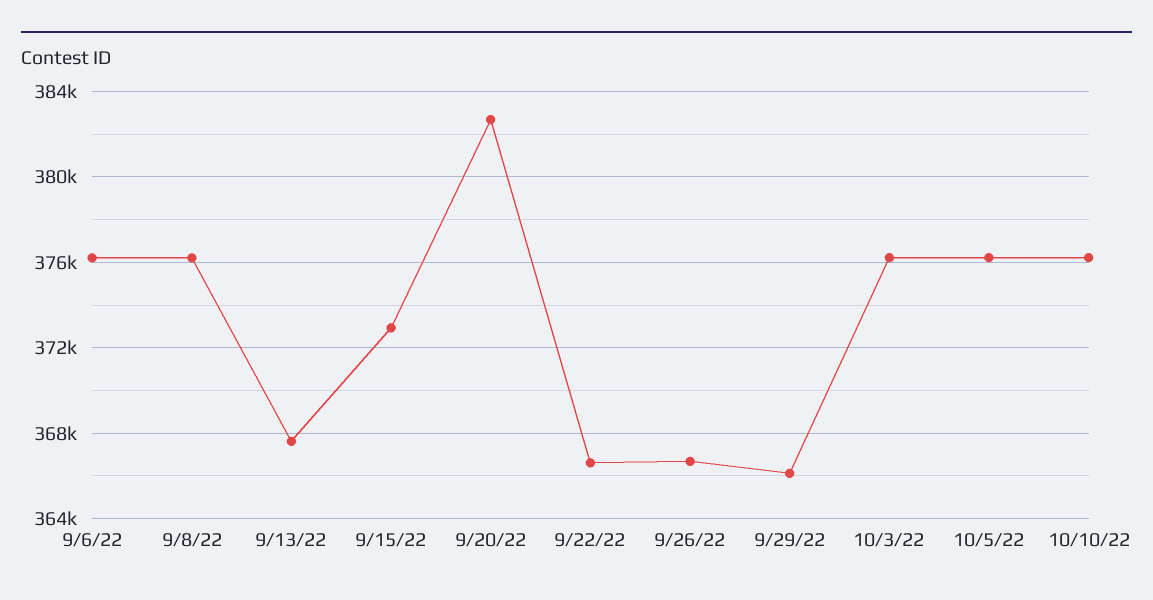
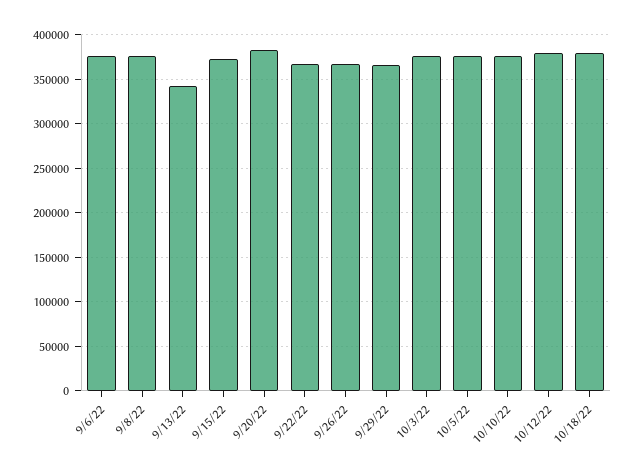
9/13/22: 367500 -> 340000
10/12/22: none -> 380000
10/18/22: none -> 380000

